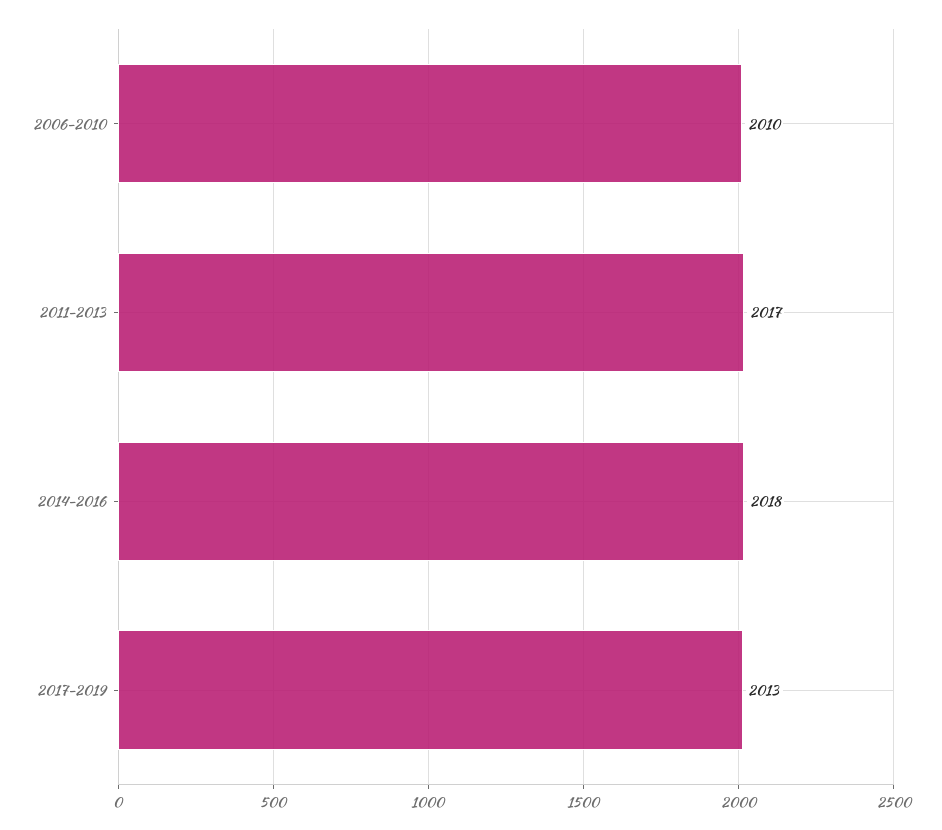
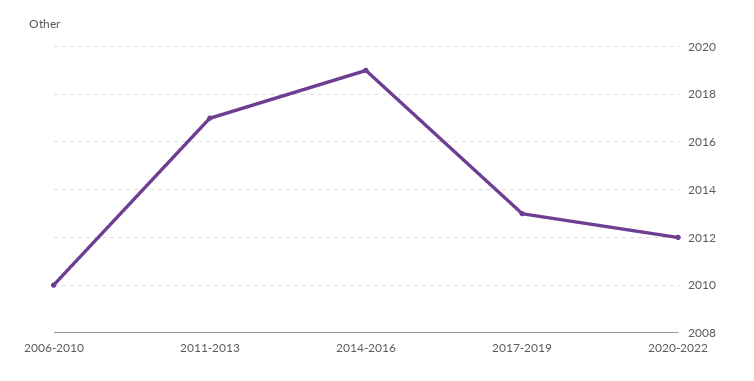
2014-2016: 2018 -> 2019
2020-2022: none -> 2012

